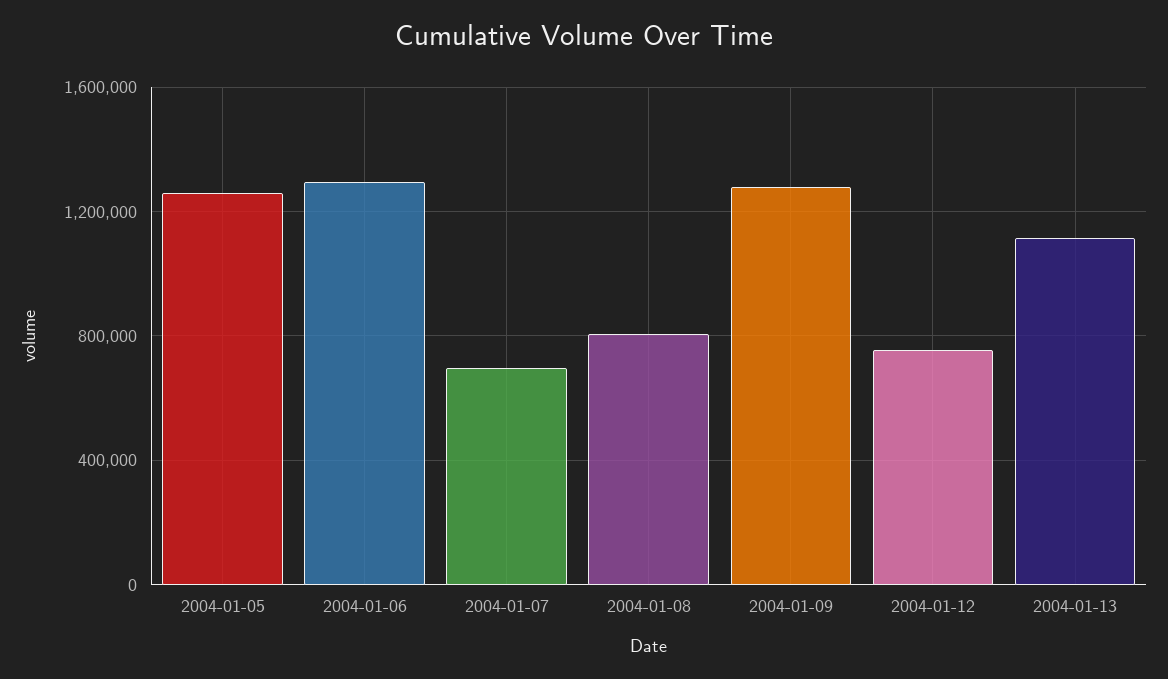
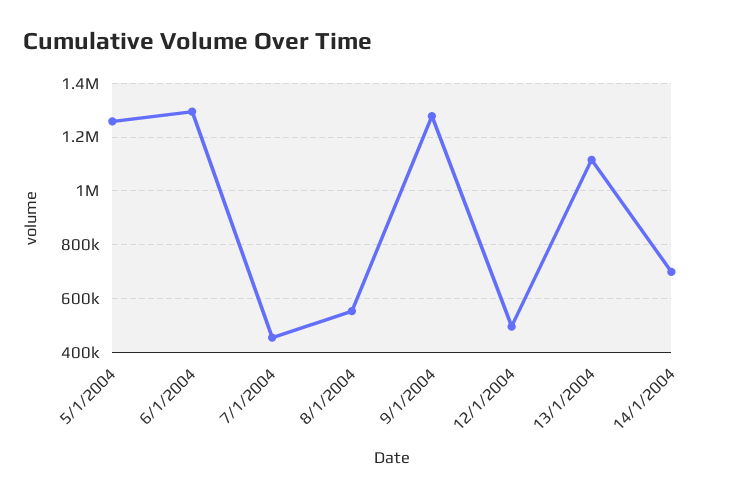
2004-01-07: 700000 -> 450000
2004-01-08: 800000 -> 550000
2004-01-12: 750000 -> 500000
14/1/2004: none -> 700000

